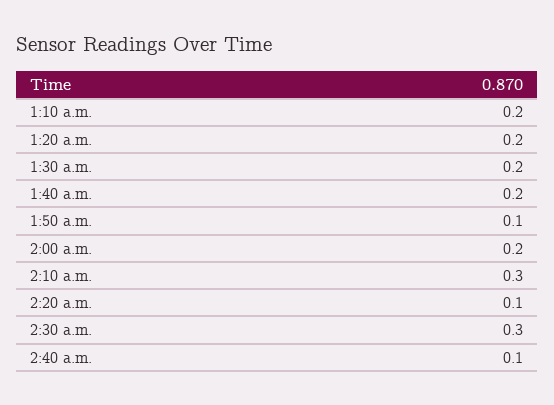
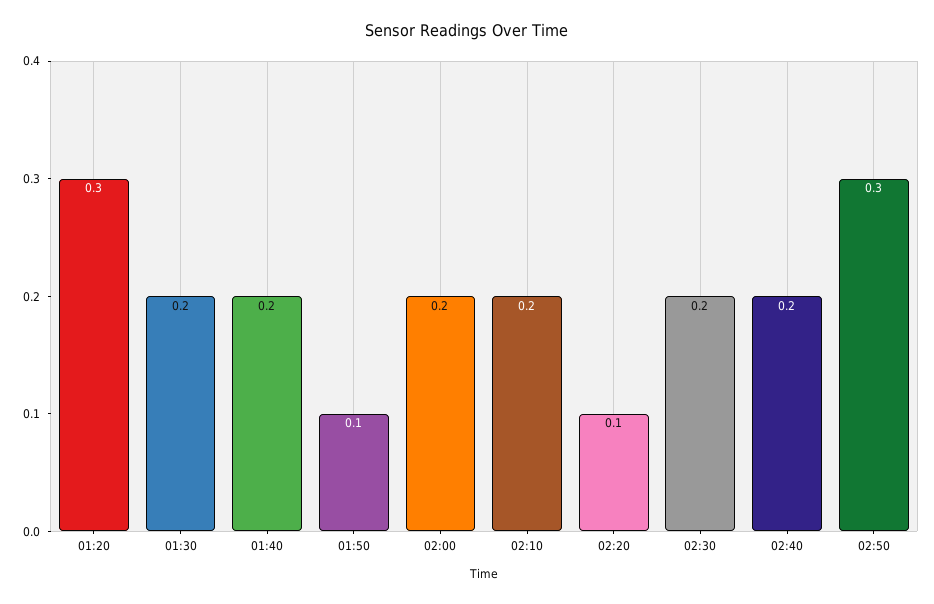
1:10 a.m.: 0.2 -> none
1:20 a.m.: 0.2 -> 0.3
2:10 a.m.: 0.3 -> 0.2
2:30 a.m.: 0.3 -> 0.2
2:40 a.m.: 0.1 -> 0.2
02:50: none -> 0.3

